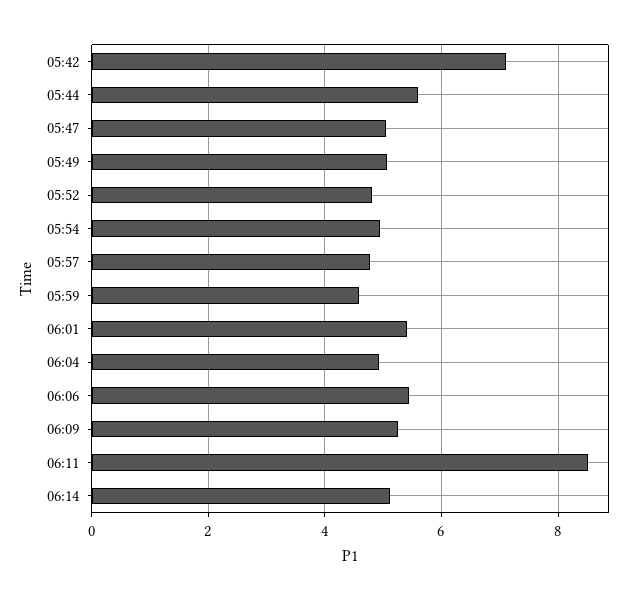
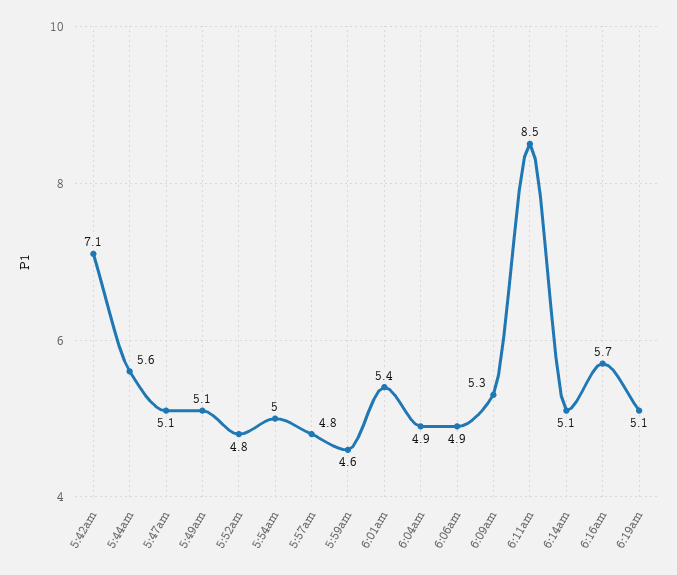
06:06: 5.4 -> 4.9
6:16am: none -> 5.7
6:19am: none -> 5.1

